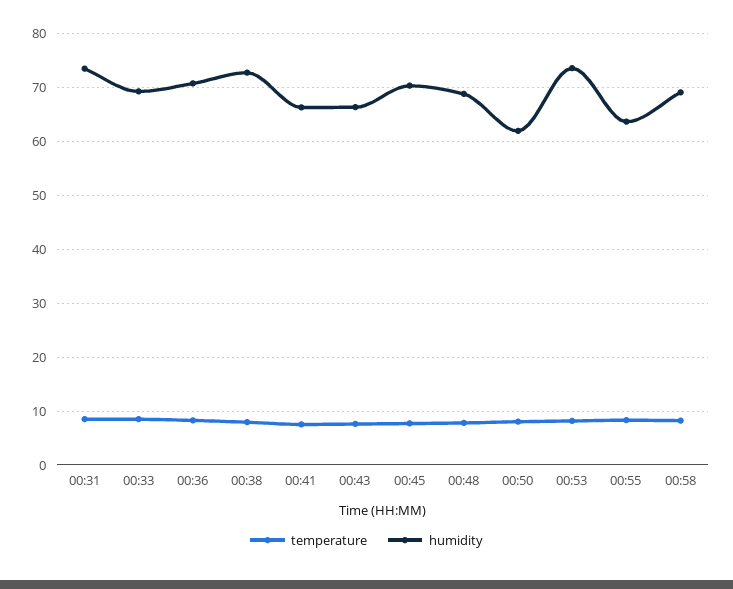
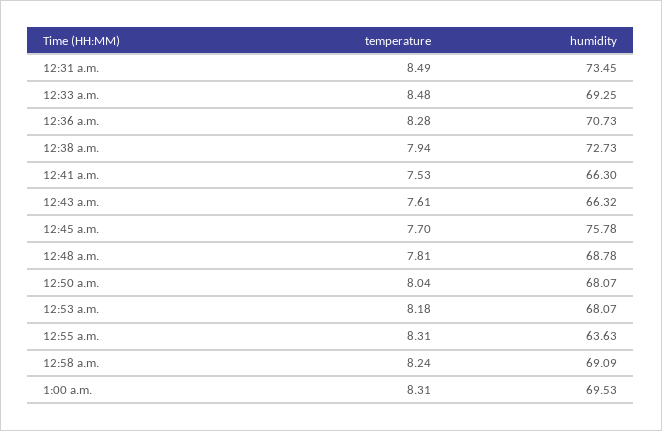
humidity, 00:45: 70 -> 75.78
humidity, 00:50: 62 -> 68.07
humidity, 00:53: 74 -> 68.07
temperature, 1:00 a.m.: none -> 8.31
humidity, 1:00 a.m.: none -> 69.53

